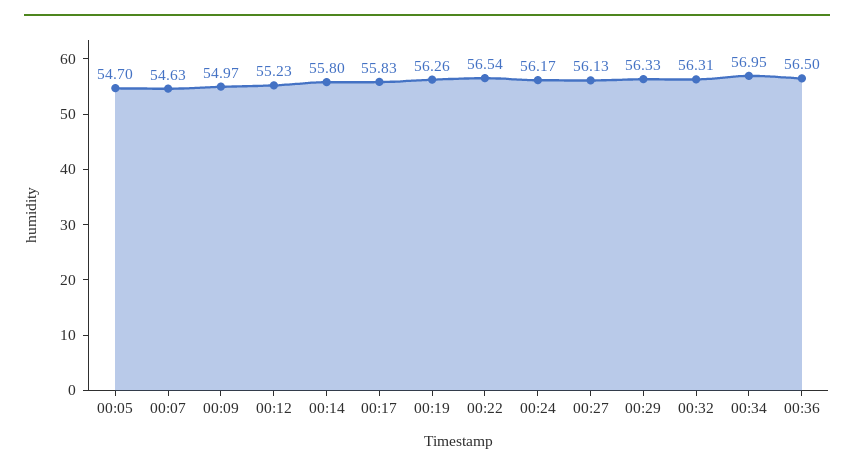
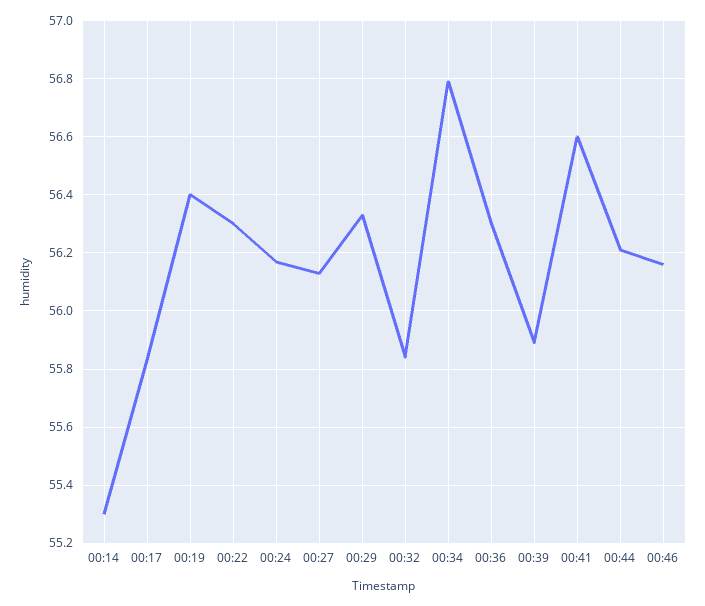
00:05: 54.7 -> none
00:07: 54.63 -> none
00:09: 54.97 -> none
00:12: 55.23 -> none
00:14: 55.8 -> 55.3
00:19: 56.26 -> 56.4
00:22: 56.54 -> 56.3
00:32: 56.31 -> 55.85
00:34: 56.95 -> 56.8
00:36: 56.5 -> 56.3
00:39: none -> 55.9
00:41: none -> 56.6
00:44: none -> 56.2
00:46: none -> 56.15

